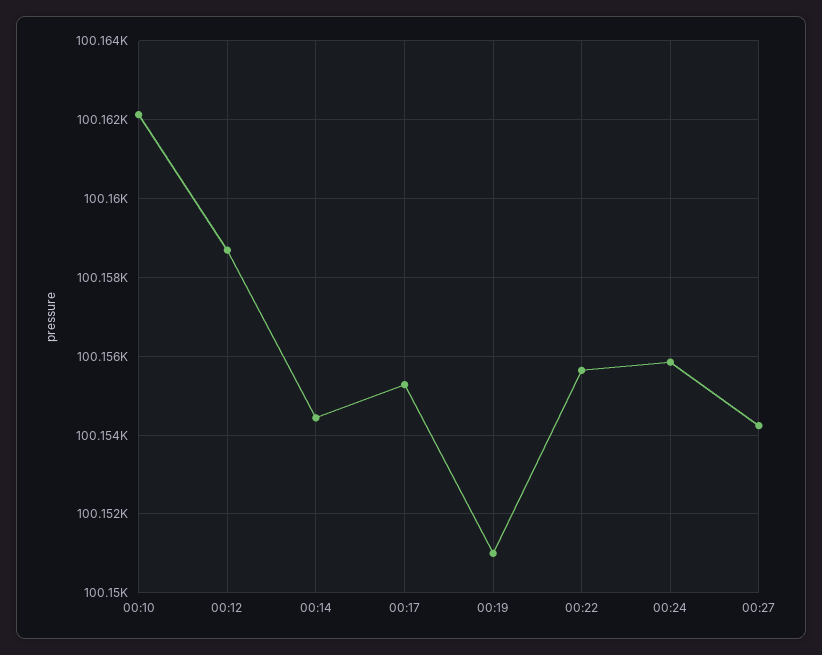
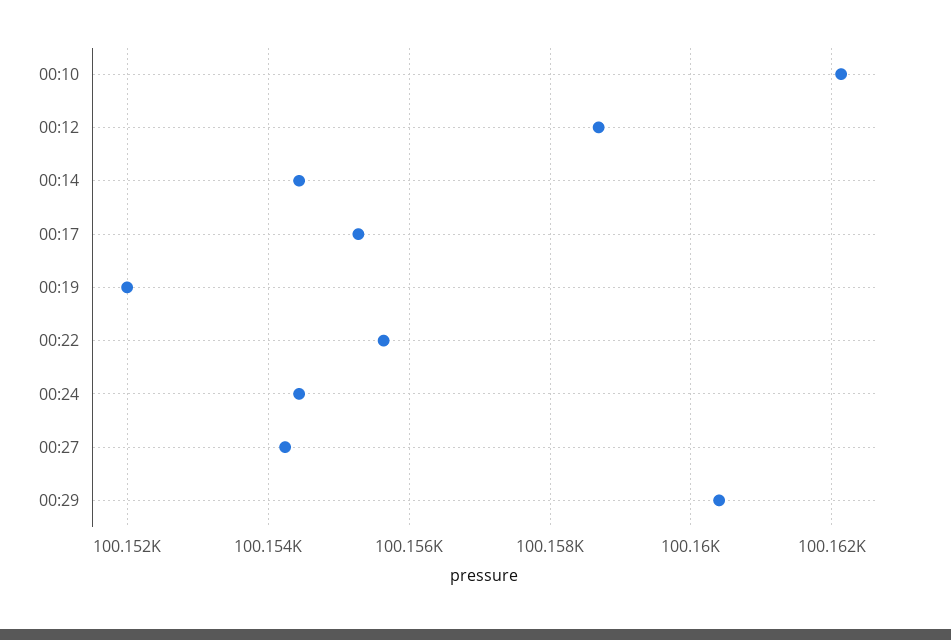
00:19: 100151 -> 100152
00:24: 100155.8 -> 100154.4
00:29: none -> 100160.4

